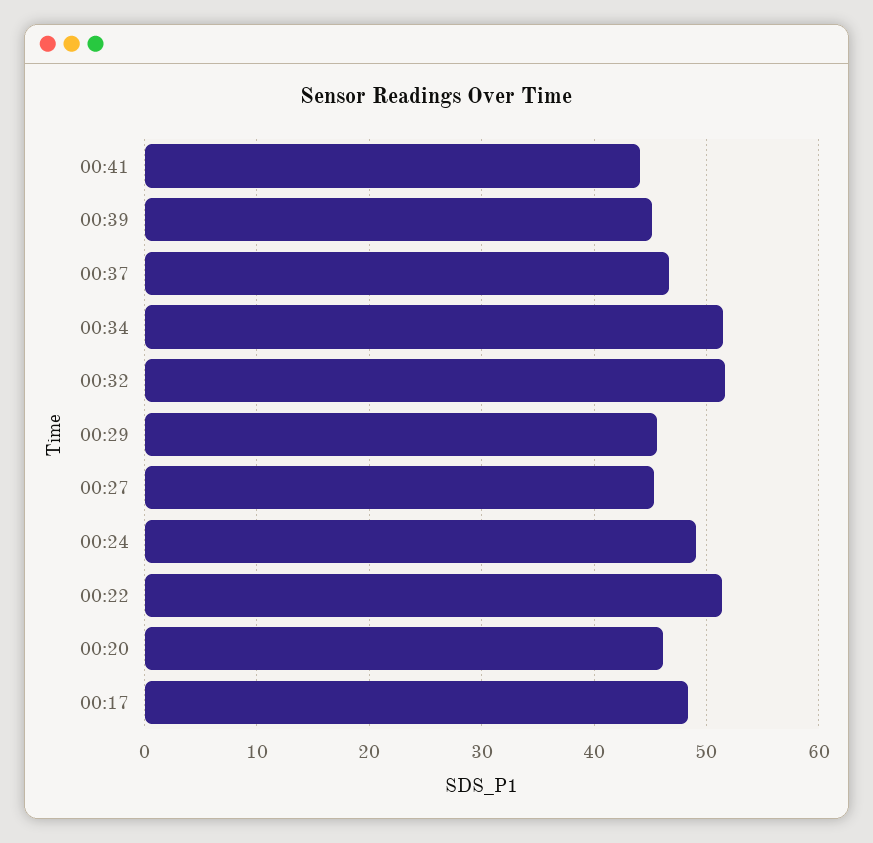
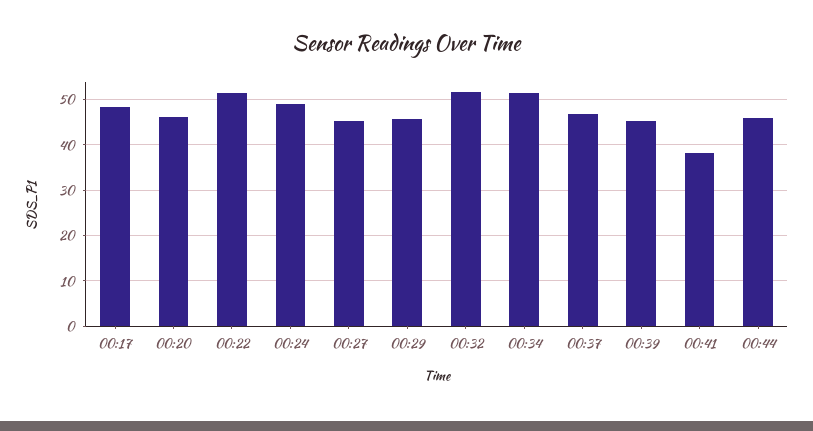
00:41: 44 -> 38
00:44: none -> 46

